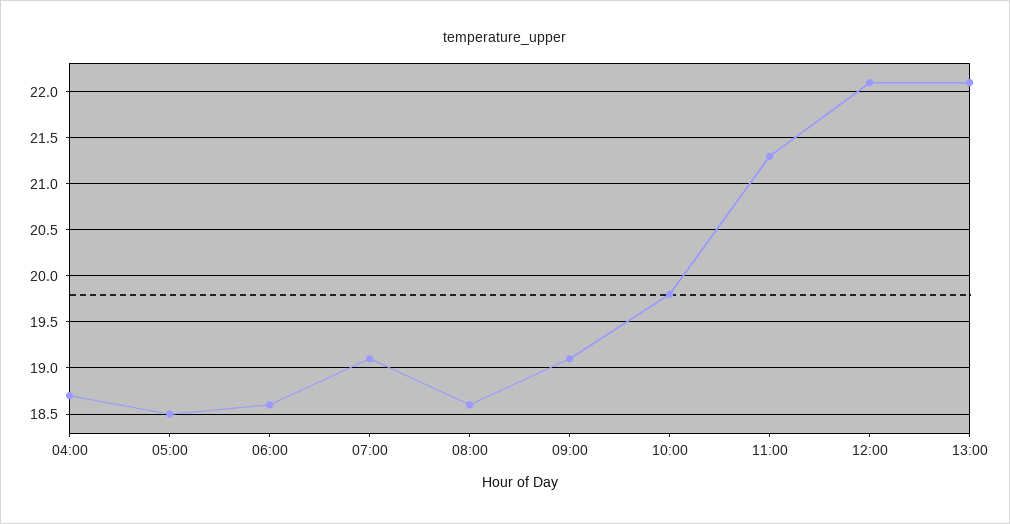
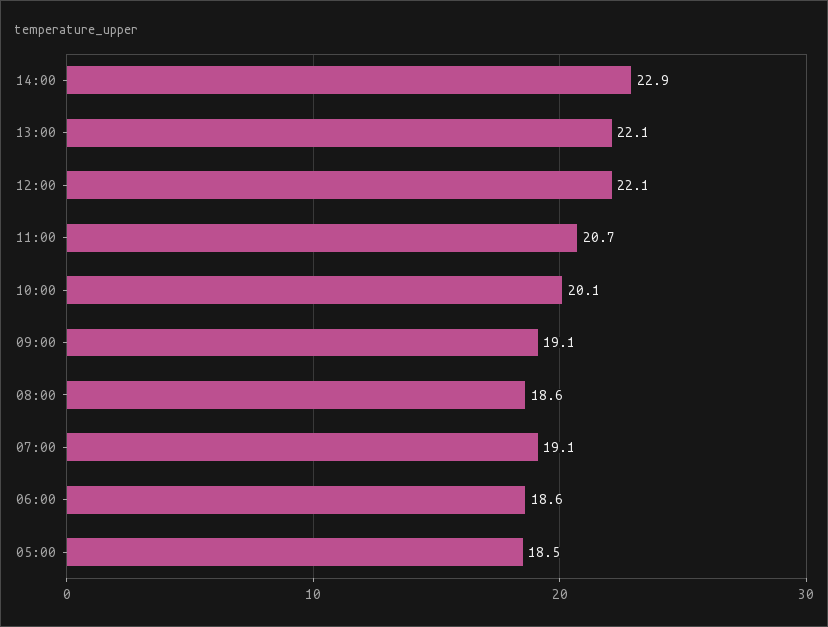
04:00: 18.7 -> none
10:00: 19.8 -> 20.1
11:00: 21.3 -> 20.7
14:00: none -> 22.9

